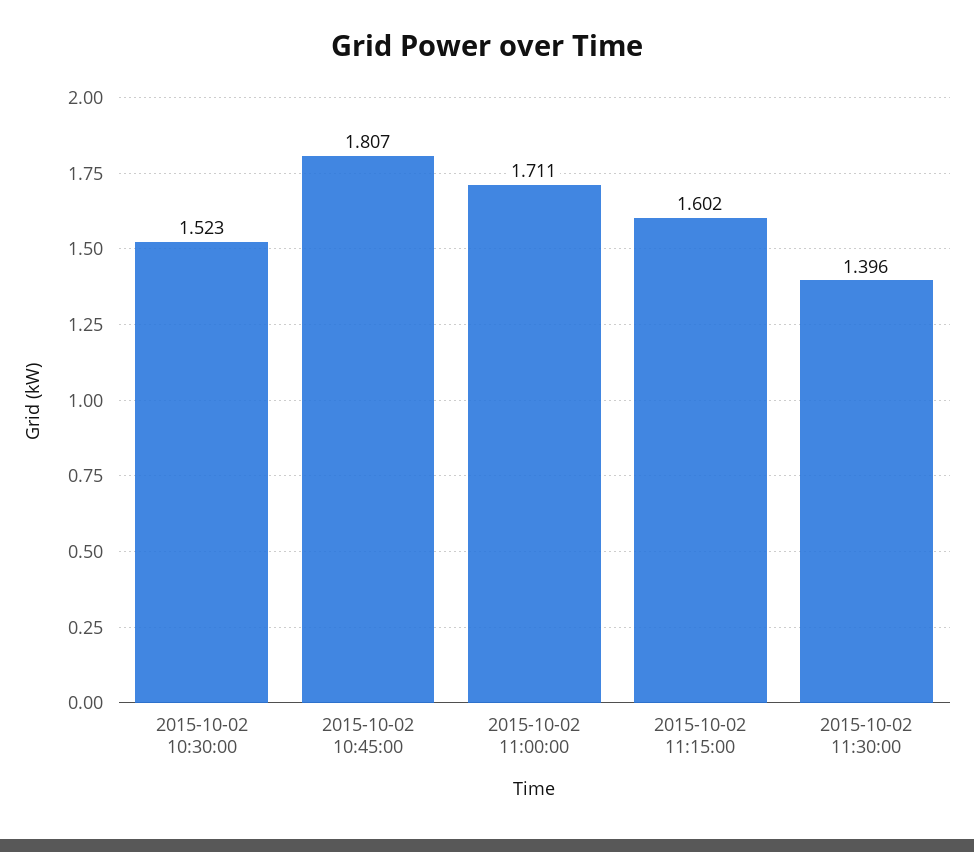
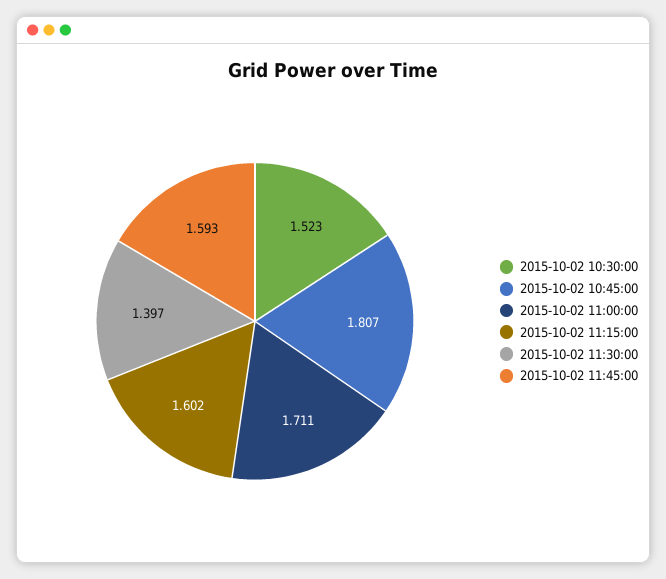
2015-10-02 11:30:00: 1.396 -> 1.397
2015-10-02 11:45:00: none -> 1.593

